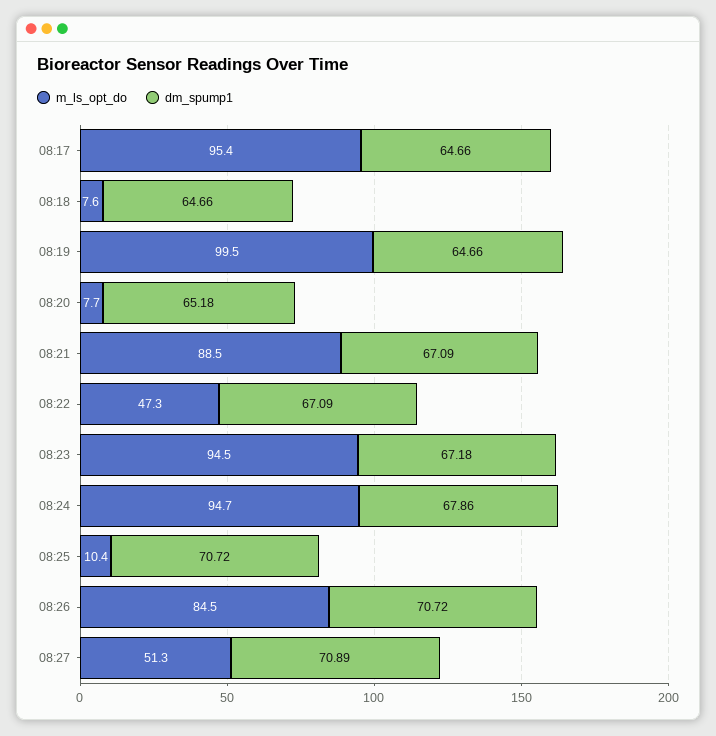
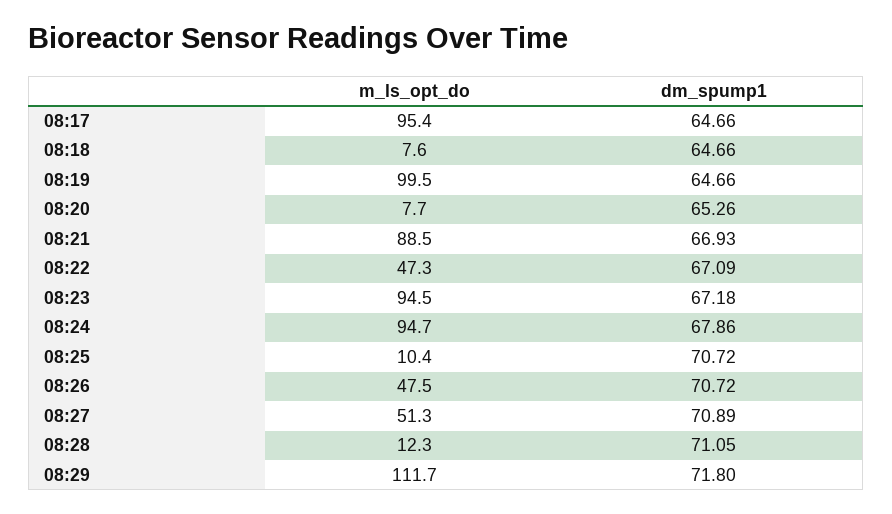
dm_spump1, 08:20: 65.18 -> 65.26
dm_spump1, 08:21: 67.09 -> 66.93
m_ls_opt_do, 08:26: 84.5 -> 47.5
m_ls_opt_do, 08:28: none -> 12.3
dm_spump1, 08:28: none -> 71.05
m_ls_opt_do, 08:29: none -> 111.7
dm_spump1, 08:29: none -> 71.8

